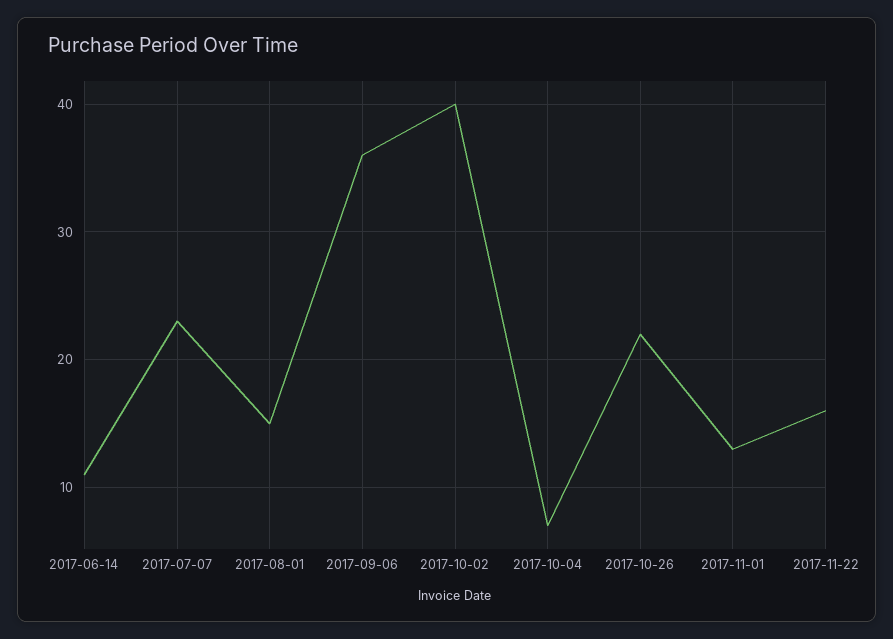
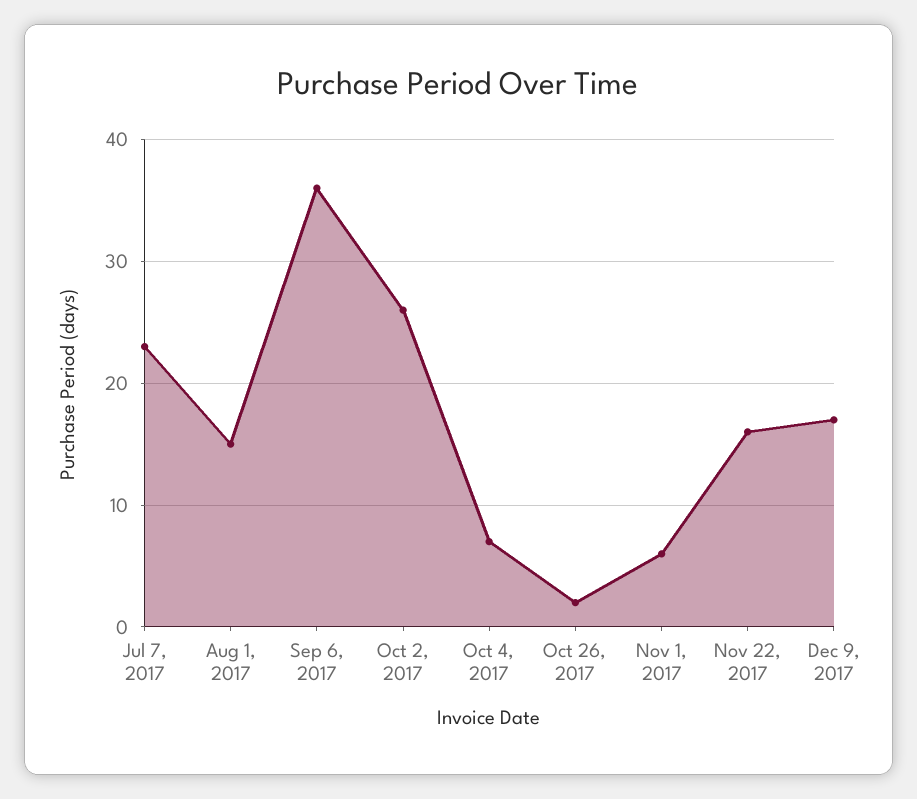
2017-06-14: 11 -> none
2017-10-02: 40 -> 26
2017-10-26: 22 -> 2
2017-11-01: 13 -> 6
Dec 9, 2017: none -> 17

